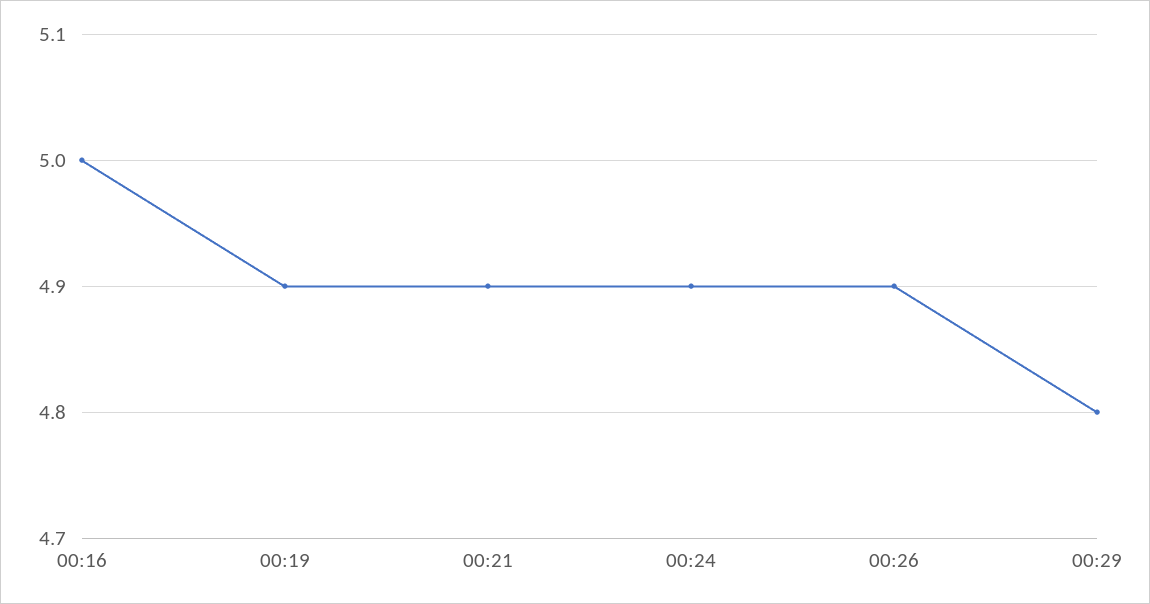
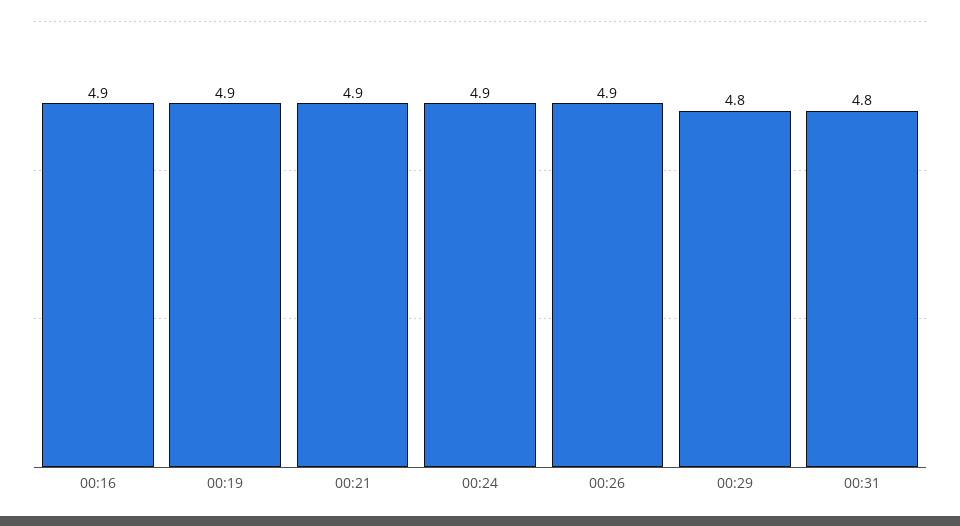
00:16: 5 -> 4.9
00:31: none -> 4.8

